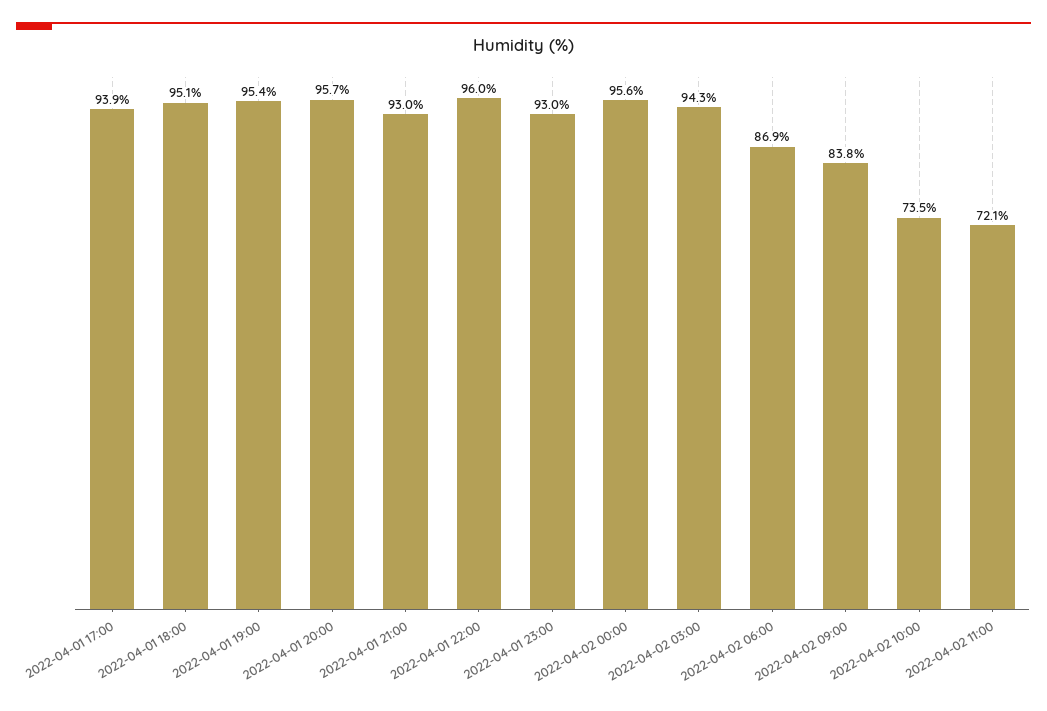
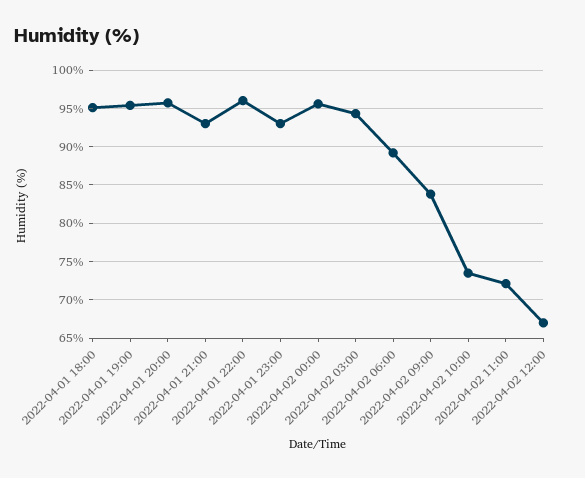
2022-04-01 17:00: 93.9 -> none
2022-04-02 06:00: 86.9 -> 89
2022-04-02 12:00: none -> 67

